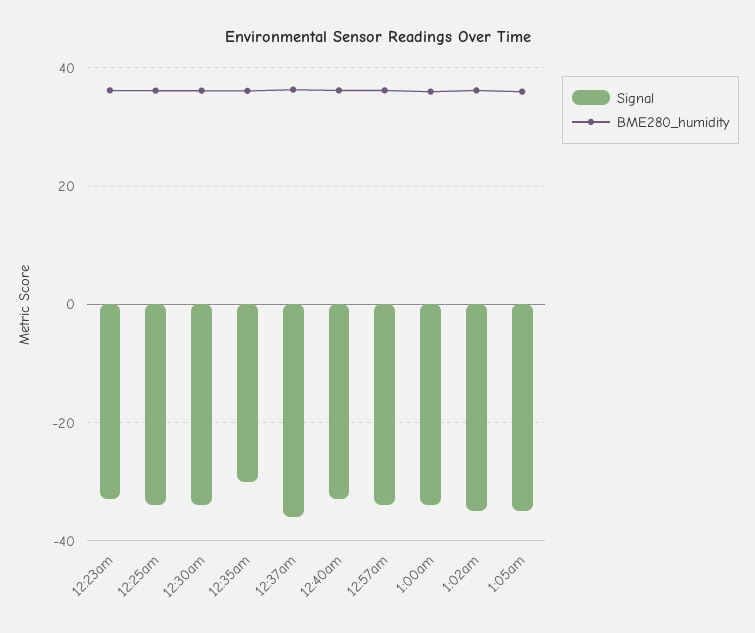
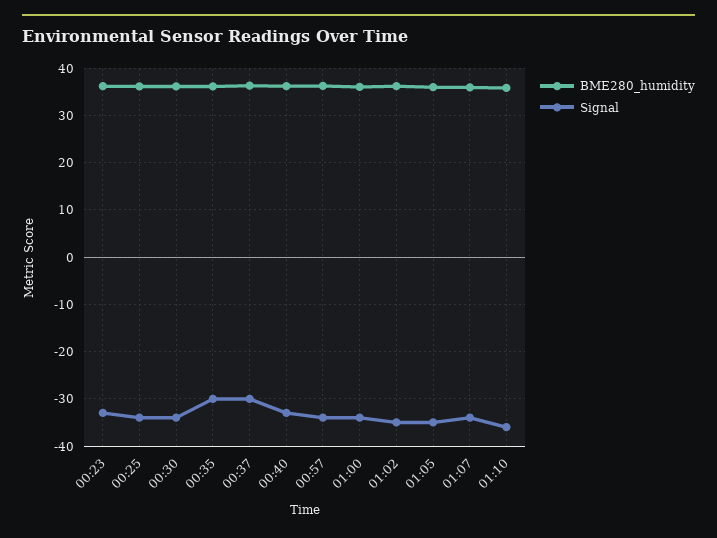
Signal, 12:37am: -36 -> -30
BME280_humidity, 01:07: none -> 36
Signal, 01:07: none -> -34
BME280_humidity, 01:10: none -> 36
Signal, 01:10: none -> -36

